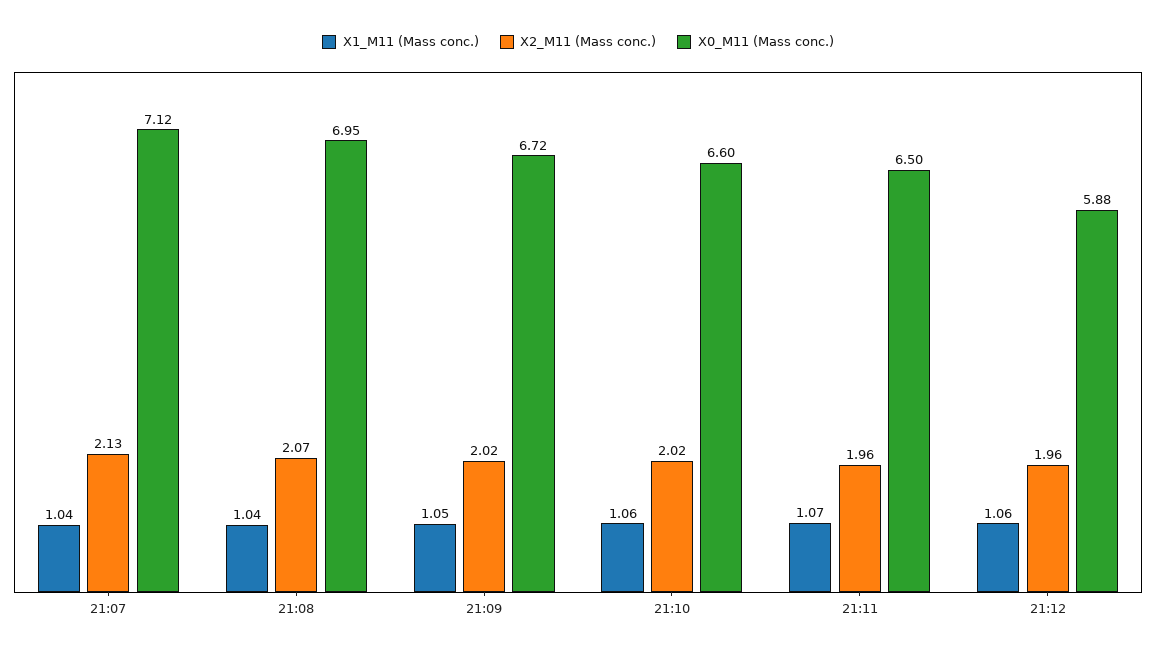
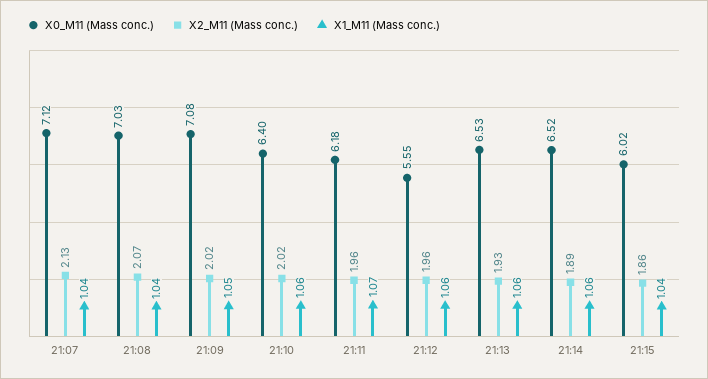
X0_M11 (Mass conc.), 21:08: 6.95 -> 7.03
X0_M11 (Mass conc.), 21:09: 6.72 -> 7.08
X0_M11 (Mass conc.), 21:10: 6.6 -> 6.4
X0_M11 (Mass conc.), 21:11: 6.5 -> 6.18
X0_M11 (Mass conc.), 21:12: 5.88 -> 5.55
X0_M11 (Mass conc.), 21:13: none -> 6.53
X2_M11 (Mass conc.), 21:13: none -> 1.93
X1_M11 (Mass conc.), 21:13: none -> 1.06
X0_M11 (Mass conc.), 21:14: none -> 6.52
X2_M11 (Mass conc.), 21:14: none -> 1.89
X1_M11 (Mass conc.), 21:14: none -> 1.06
X0_M11 (Mass conc.), 21:15: none -> 6.02
X2_M11 (Mass conc.), 21:15: none -> 1.86
X1_M11 (Mass conc.), 21:15: none -> 1.04

